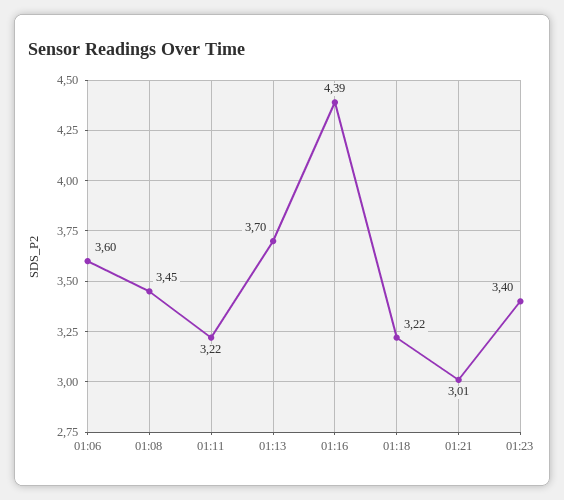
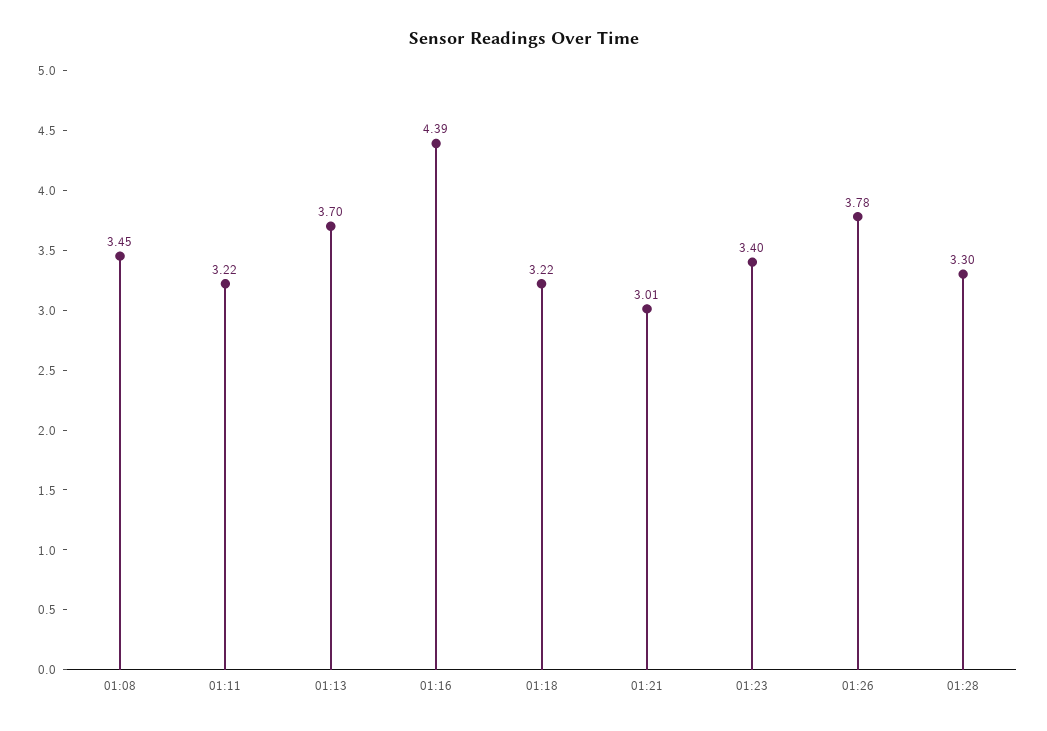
01:06: 3.6 -> none
01:26: none -> 3.78
01:28: none -> 3.3

